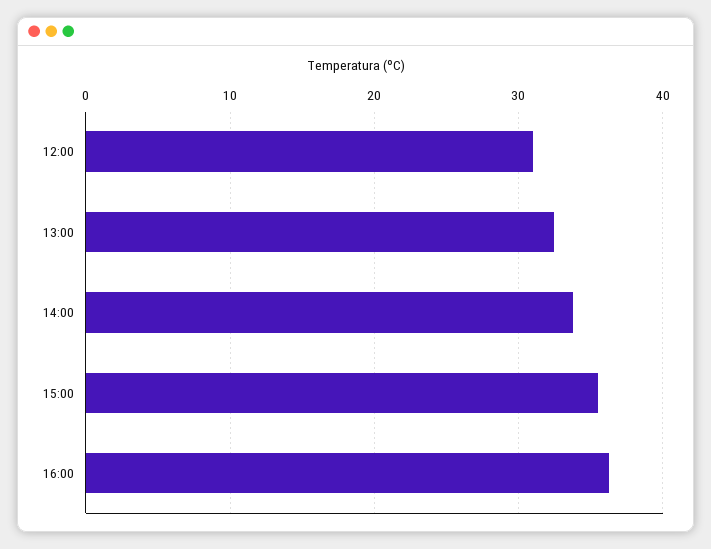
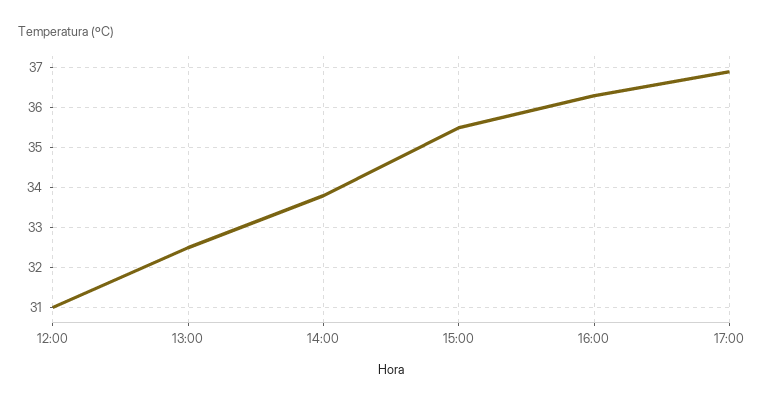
17:00: none -> 37

